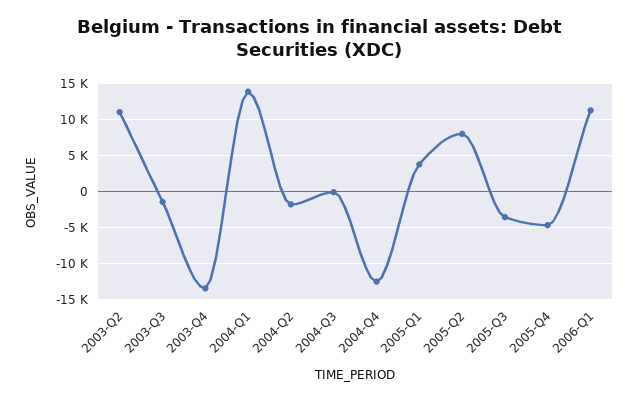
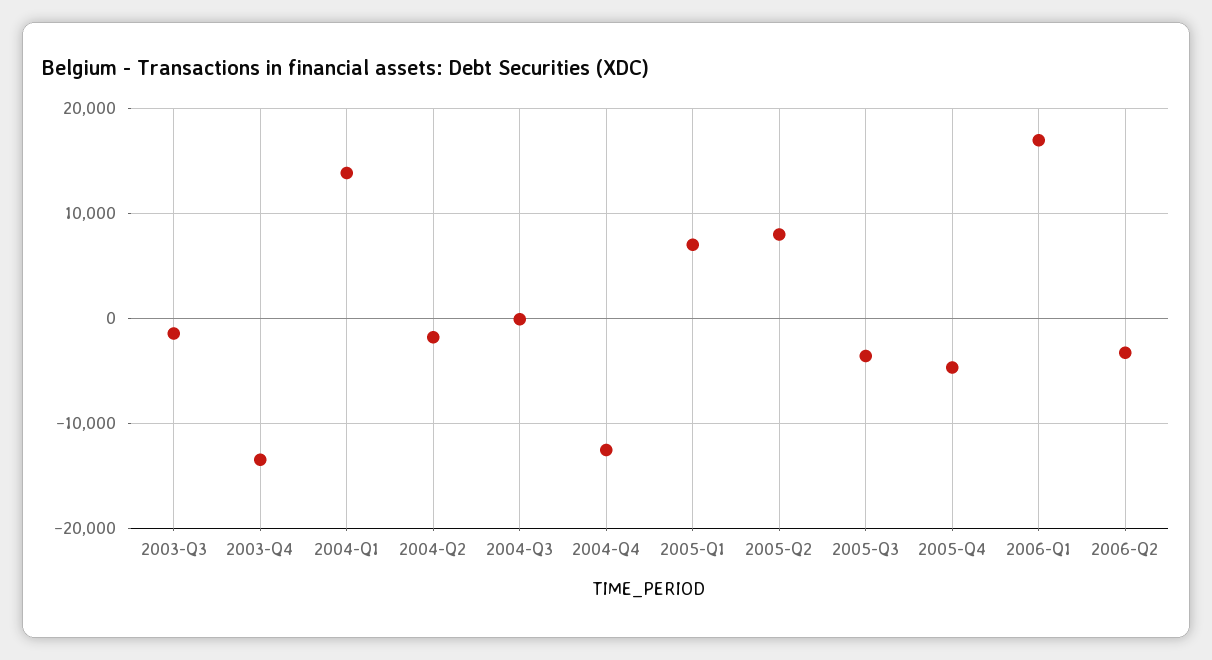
2003-Q2: 11000 -> none
2005-Q1: 4000 -> 7000
2006-Q1: 11000 -> 17000
2006-Q2: none -> -3000

